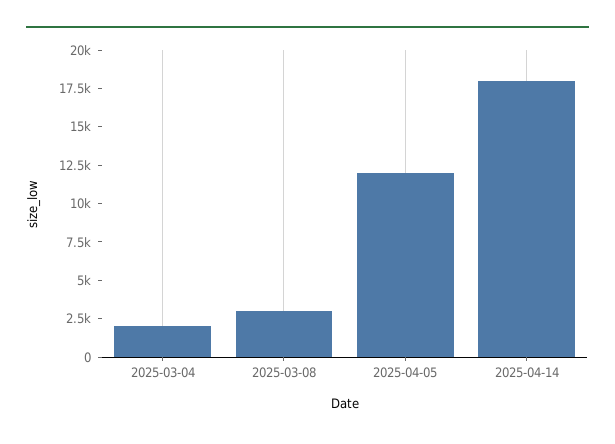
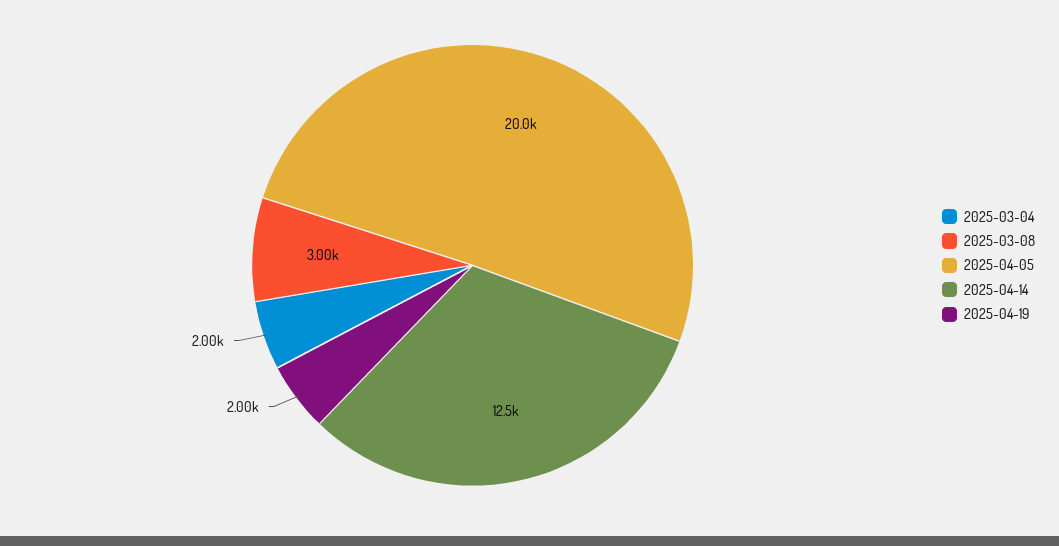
2025-04-05: 12500 -> 20000
2025-04-14: 17500 -> 12500
2025-04-19: none -> 2000

